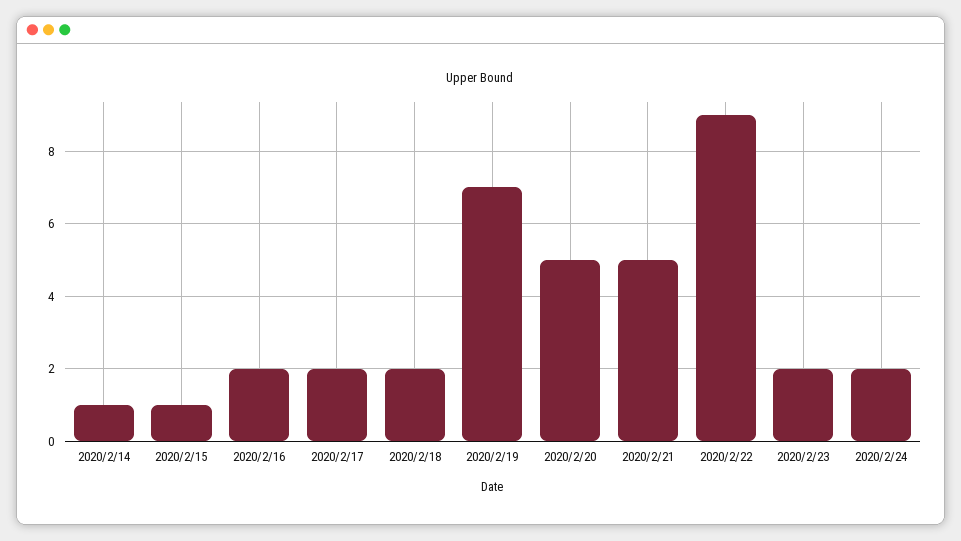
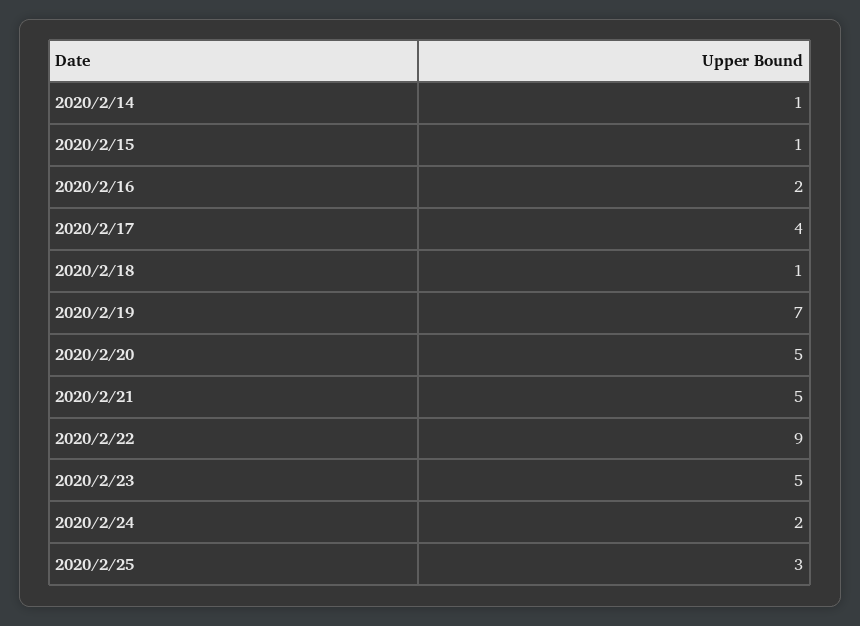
2020/2/17: 2 -> 4
2020/2/18: 2 -> 1
2020/2/23: 2 -> 5
2020/2/25: none -> 3

